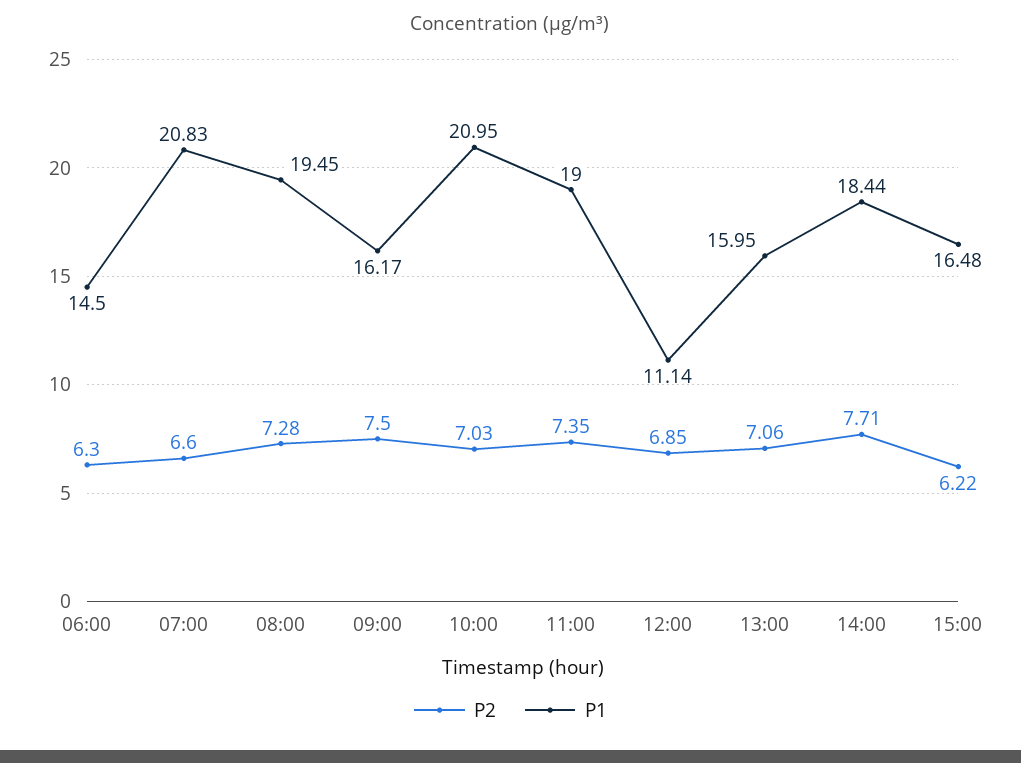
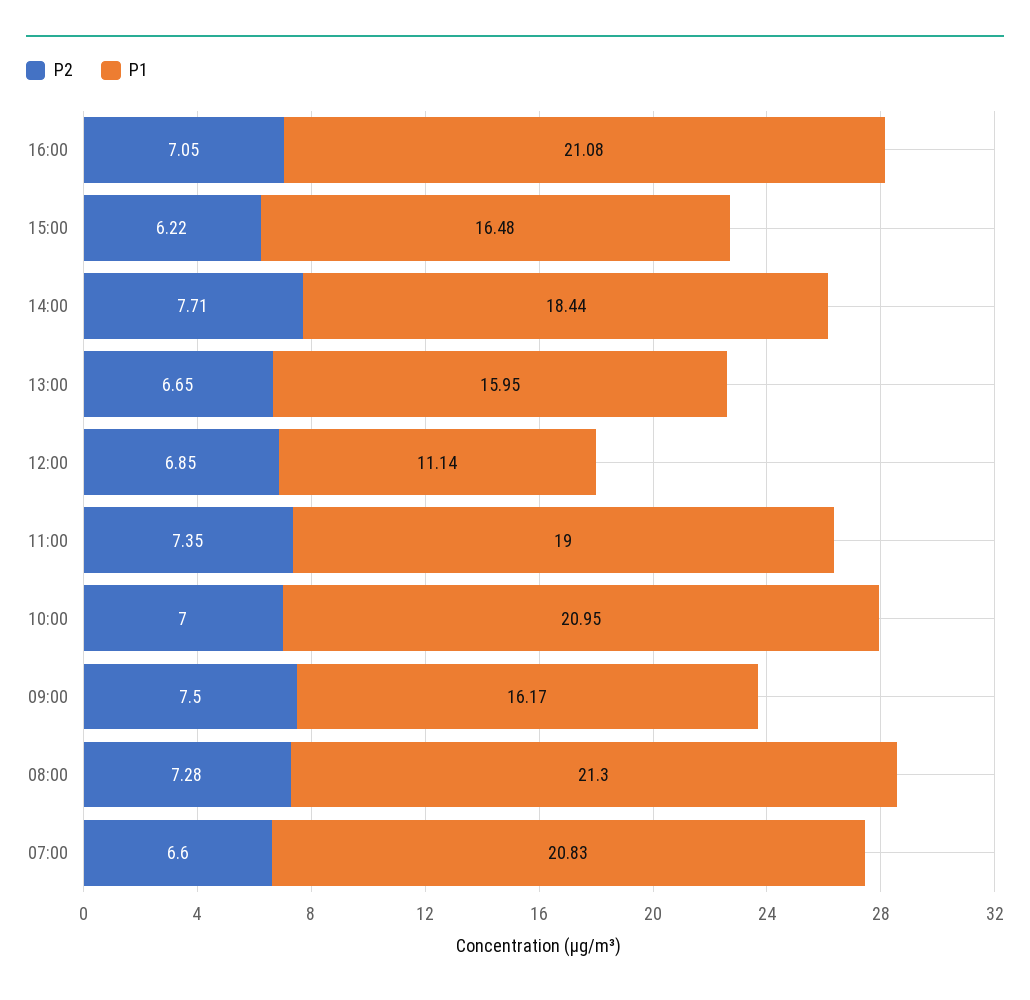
P2, 06:00: 6.3 -> none
P1, 06:00: 14.5 -> none
P1, 08:00: 19.45 -> 21.3
P2, 10:00: 7.03 -> 7
P2, 13:00: 7.06 -> 6.65
P2, 16:00: none -> 7.05
P1, 16:00: none -> 21.08

